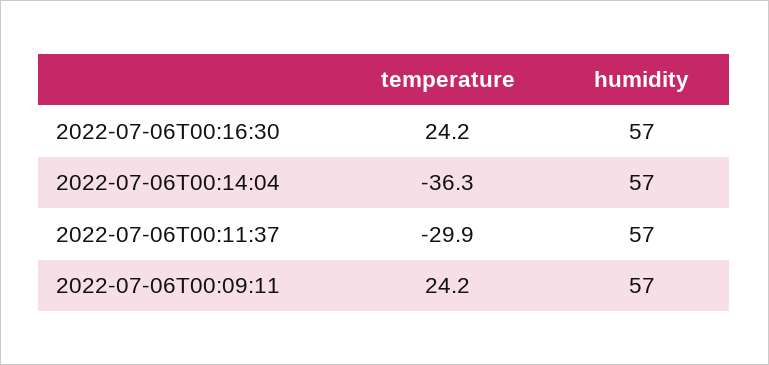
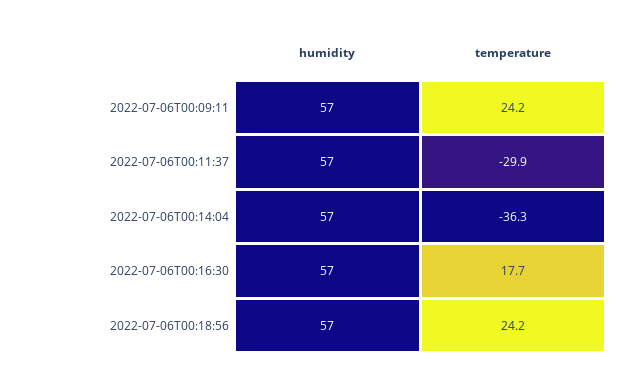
temperature, 2022-07-06T00:16:30: 24.2 -> 17.7
humidity, 2022-07-06T00:18:56: none -> 57
temperature, 2022-07-06T00:18:56: none -> 24.2

